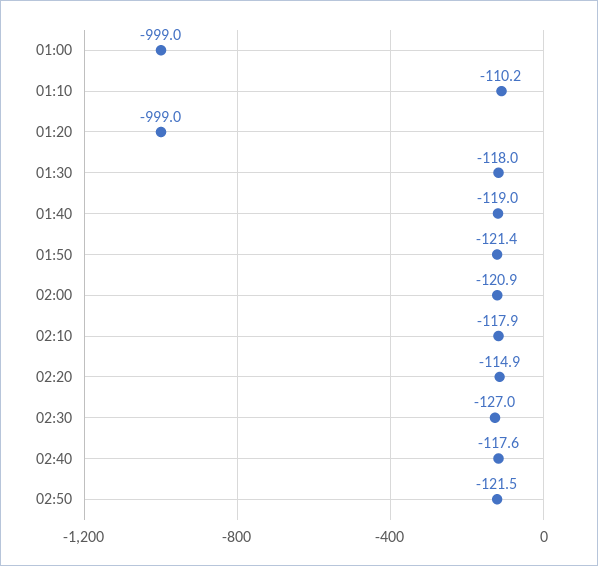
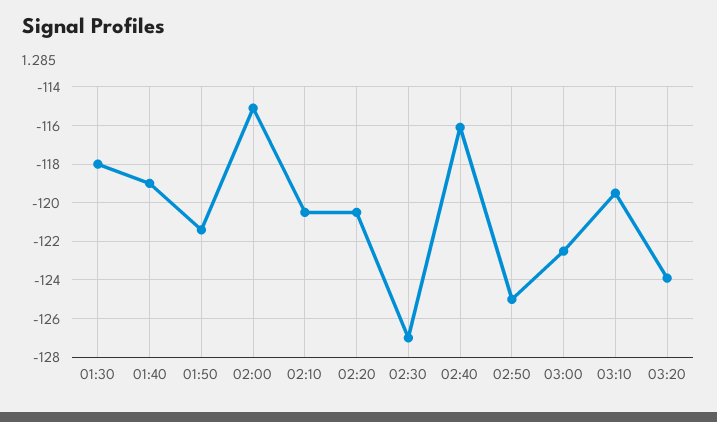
01:00: -999 -> none
01:10: -110.2 -> none
01:20: -999 -> none
02:00: -120.9 -> -115
02:10: -117.9 -> -120.5
02:20: -114.9 -> -120.5
02:40: -117.6 -> -116
02:50: -121.5 -> -125
03:00: none -> -122.5
03:10: none -> -119.5
03:20: none -> -124

